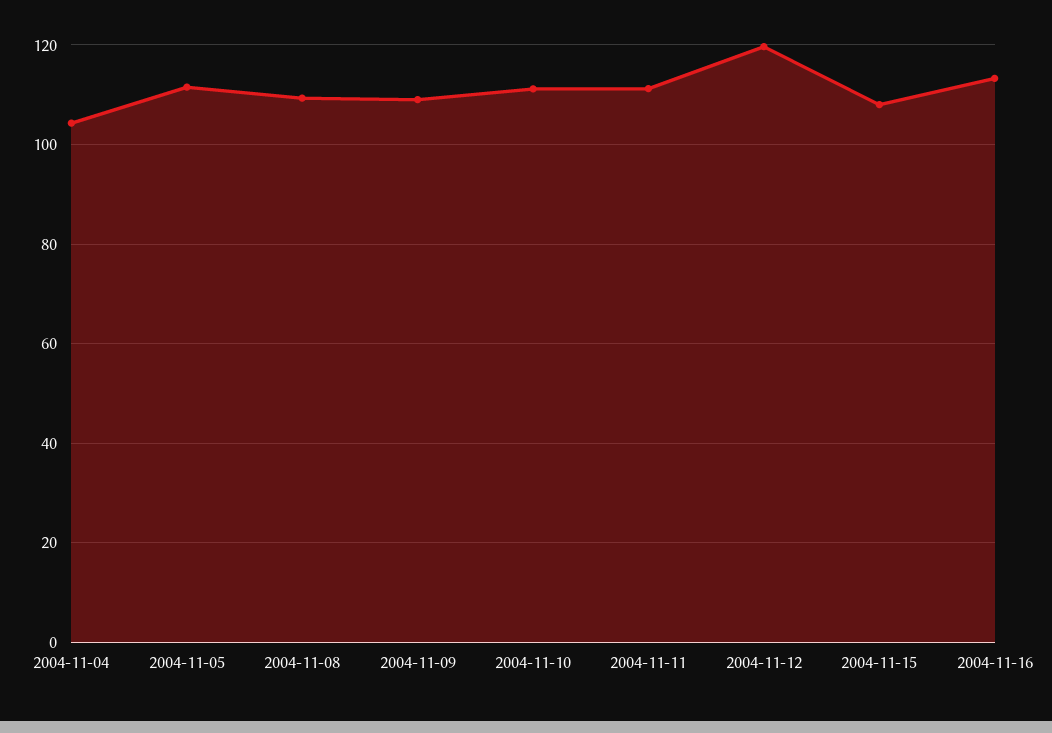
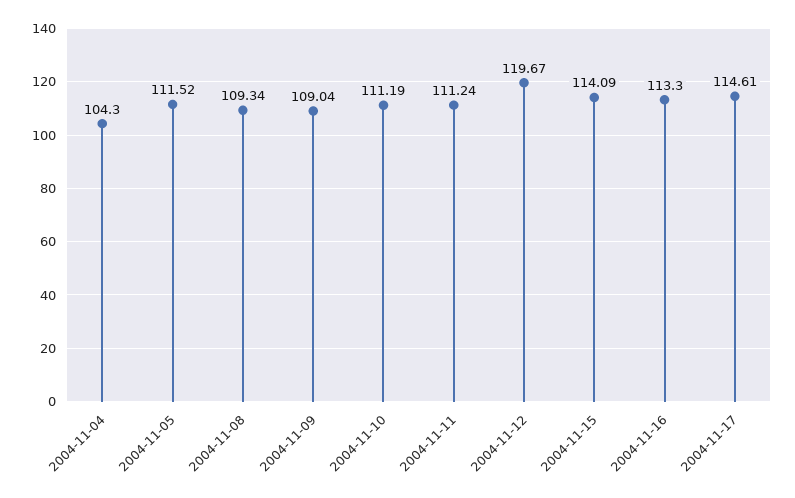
2004-11-15: 108 -> 114.09
2004-11-17: none -> 114.61

